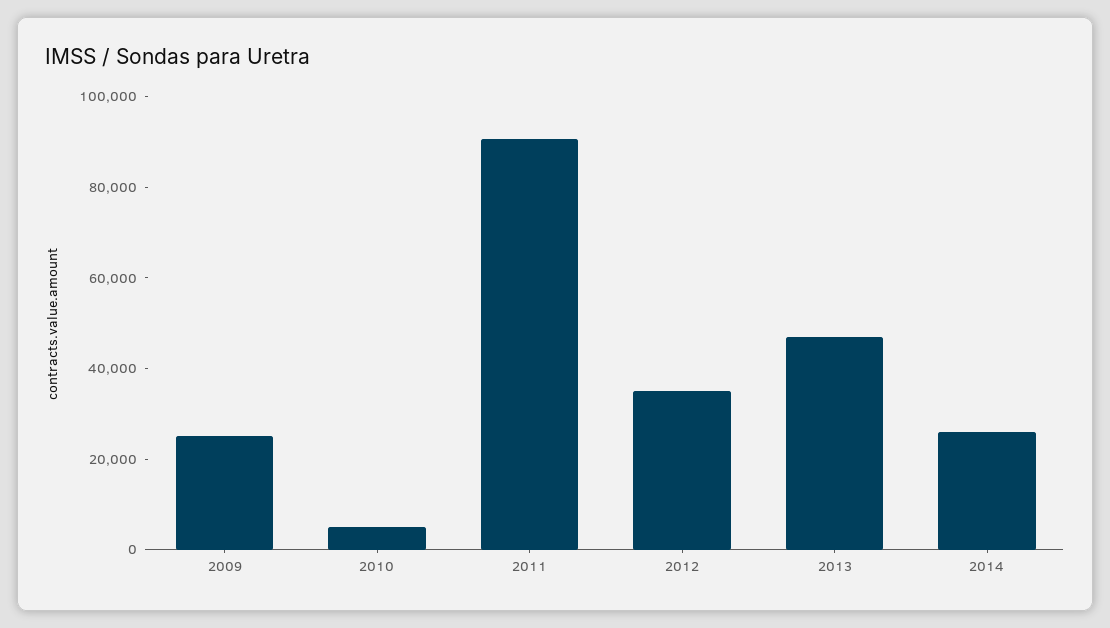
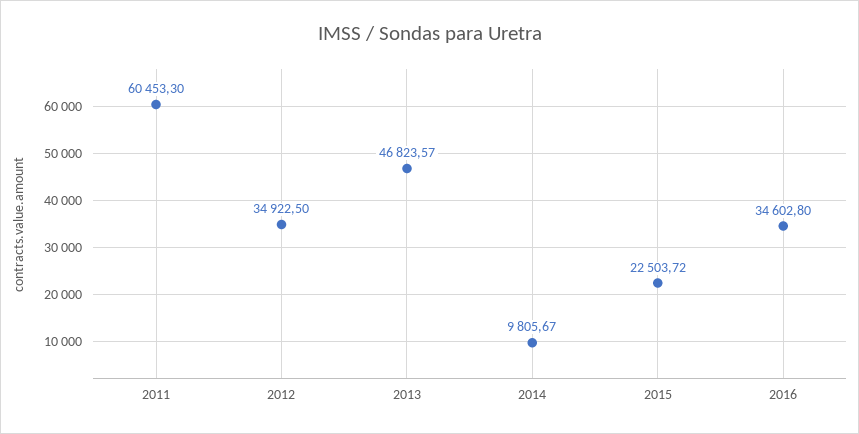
2009: 25000 -> none
2010: 5000 -> none
2011: 90000 -> 60453.3
2014: 25000 -> 9805.67
2015: none -> 22503.72
2016: none -> 34602.8

